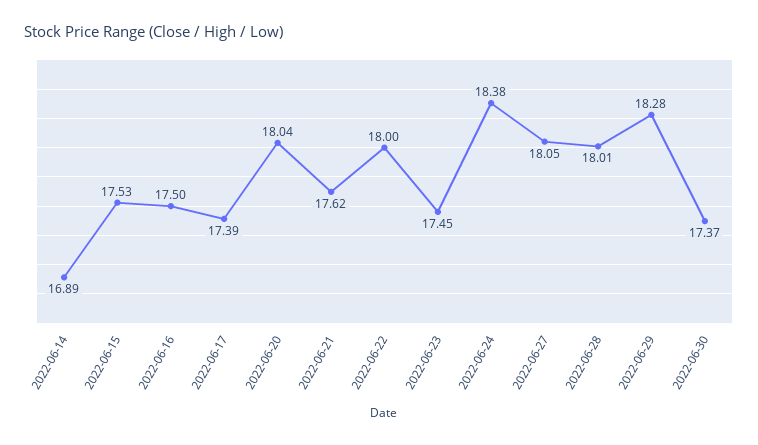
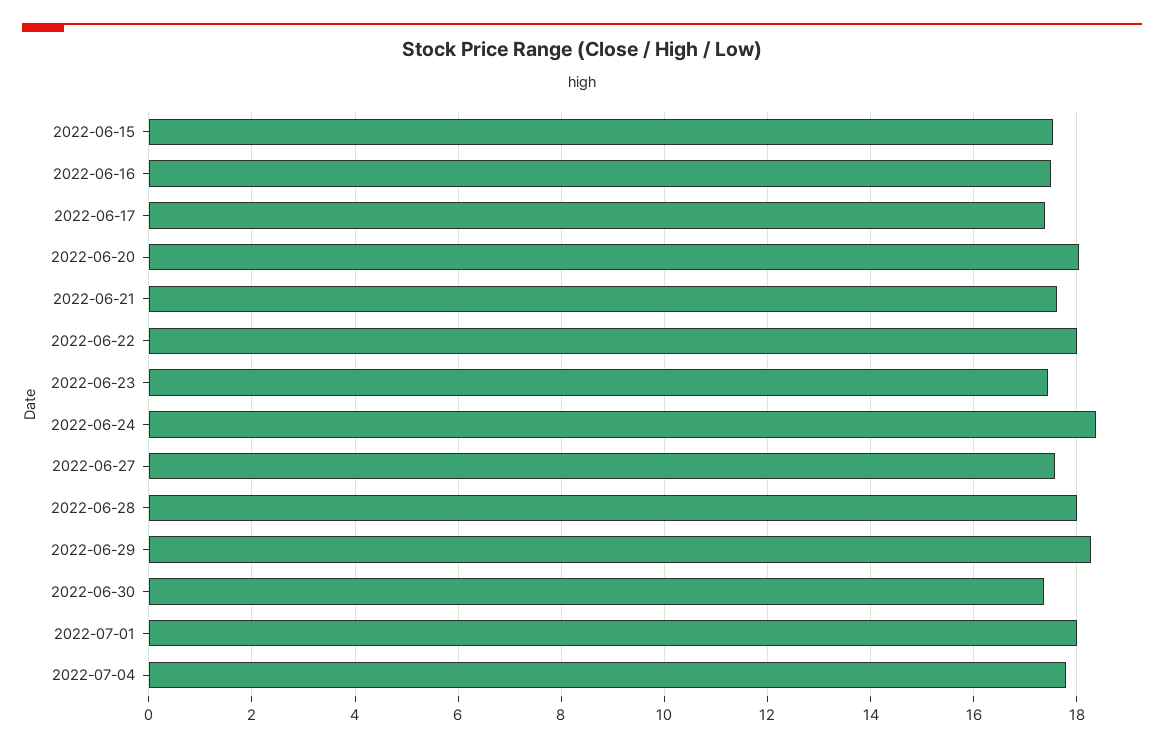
2022-06-14: 16.89 -> none
2022-06-27: 18.05 -> 17.6
2022-07-01: none -> 18
2022-07-04: none -> 17.8

